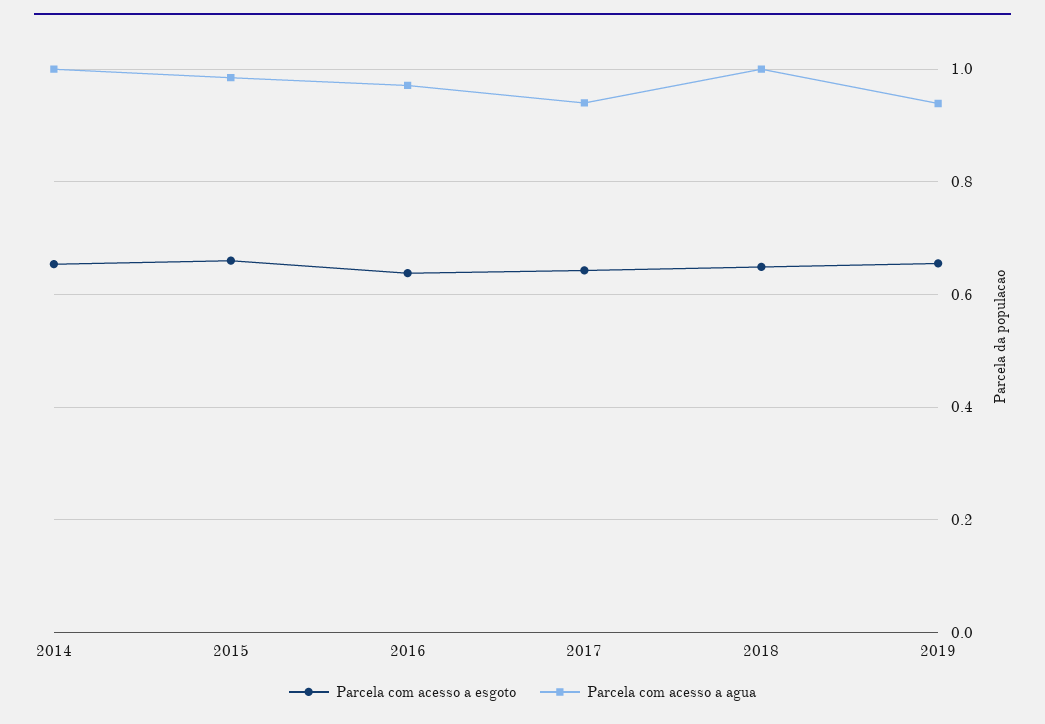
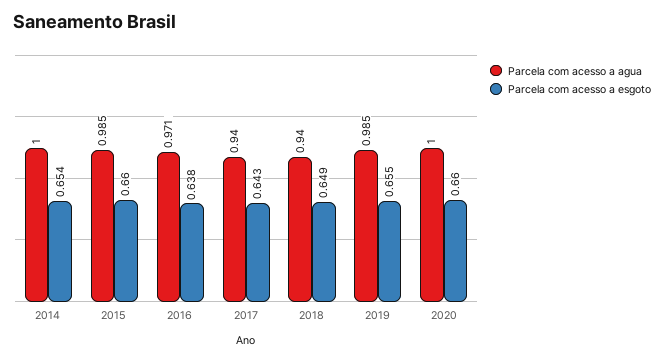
Parcela com acesso a agua, 2018: 1 -> 0.94
Parcela com acesso a agua, 2019: 0.94 -> 0.985
Parcela com acesso a agua, 2020: none -> 1
Parcela com acesso a esgoto, 2020: none -> 0.66

